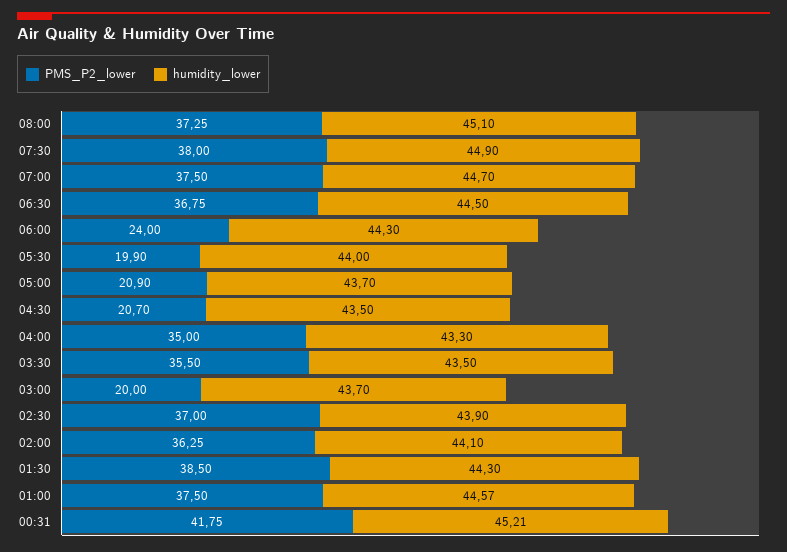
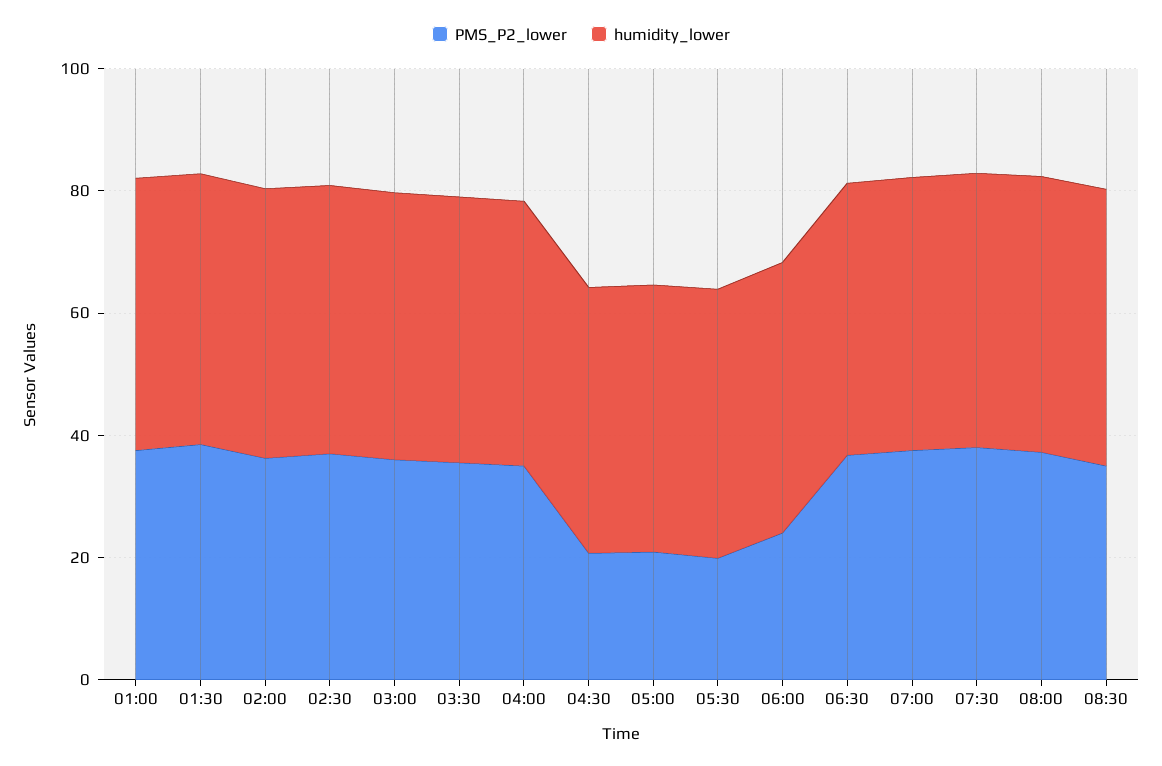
PMS_P2_lower, 03:00: 20 -> 35
PMS_P2_lower, 00:31: 41.75 -> none
humidity_lower, 00:31: 45.21 -> none
PMS_P2_lower, 08:30: none -> 35
humidity_lower, 08:30: none -> 45

